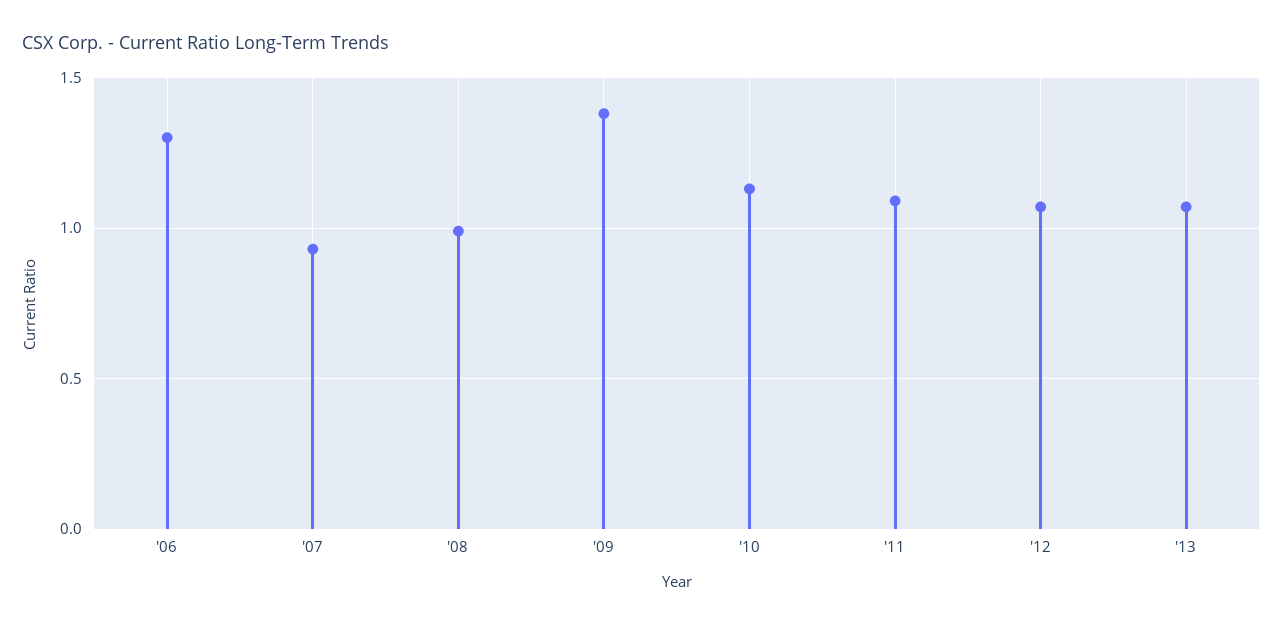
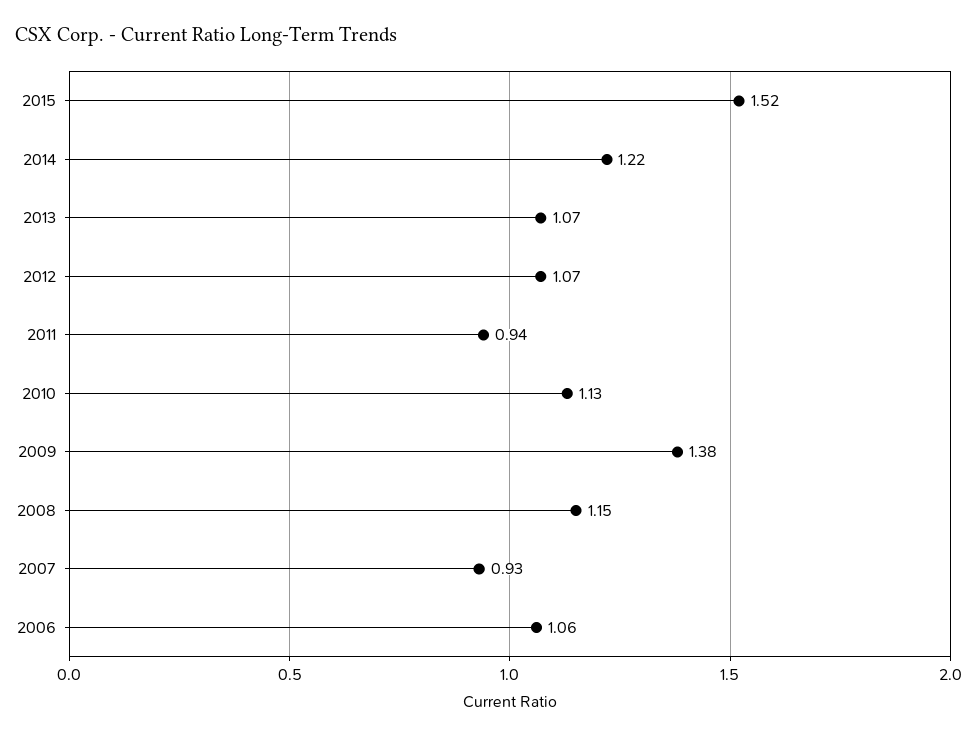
'06: 1.3 -> 1.06
'08: 1 -> 1.15
'11: 1.1 -> 0.94
2015: none -> 1.52
2014: none -> 1.22

